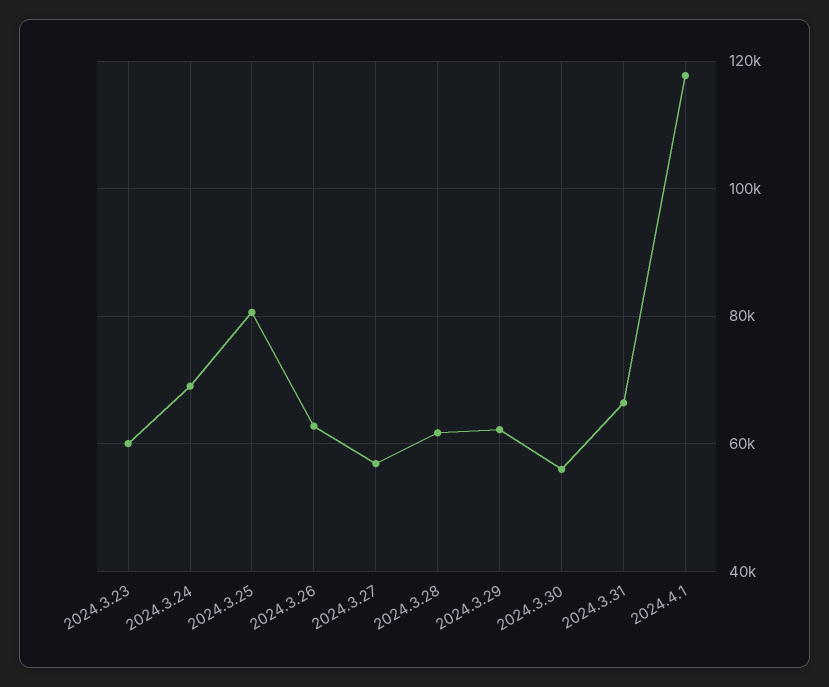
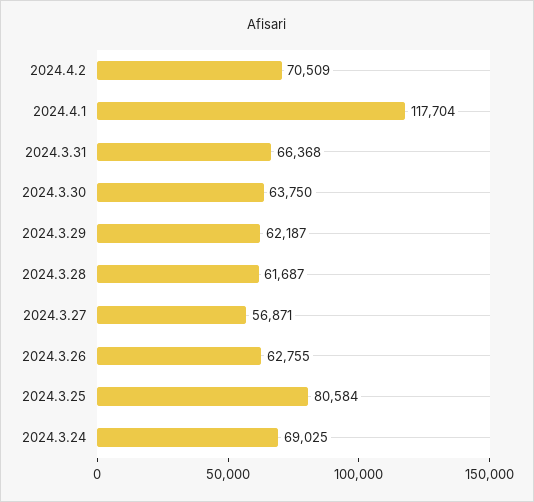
2024.3.23: 60000 -> none
2024.3.30: 56000 -> 63750
2024.4.2: none -> 70509

